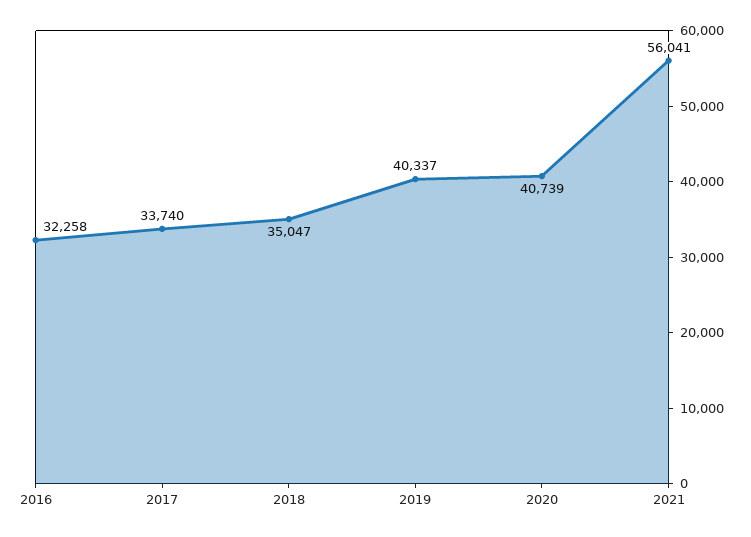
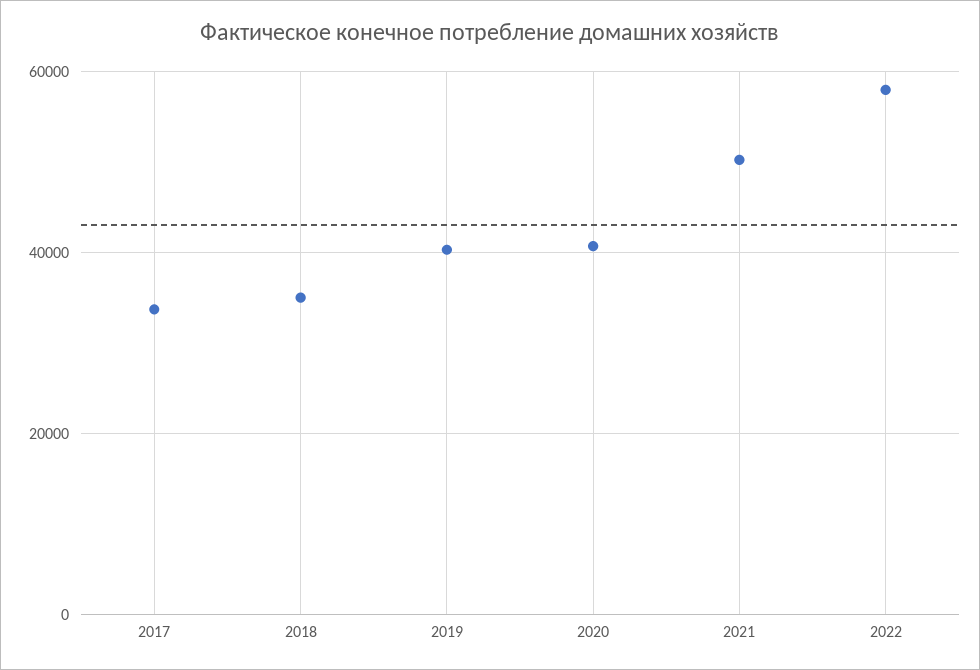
2016: 32258 -> none
2021: 56041 -> 50000
2022: none -> 58000

